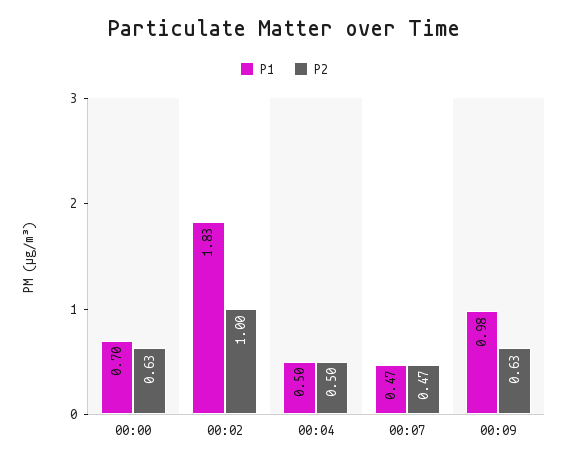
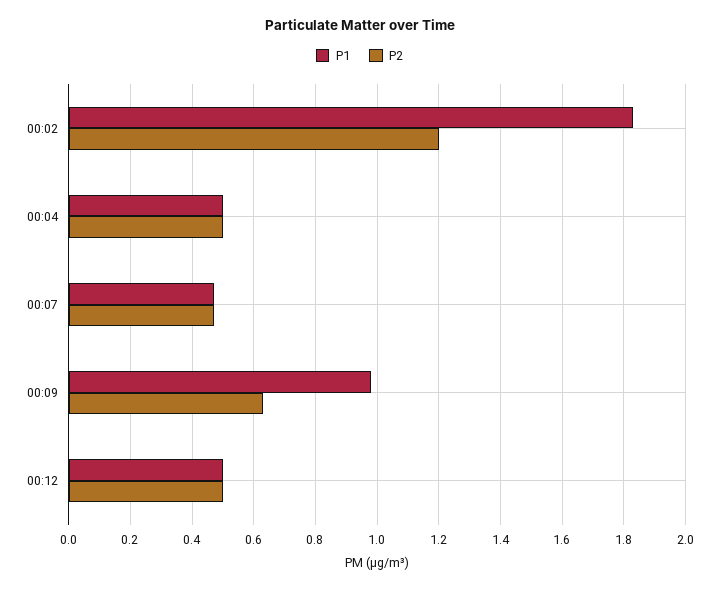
P1, 00:00: 0.7 -> none
P2, 00:00: 0.63 -> none
P2, 00:02: 1 -> 1.2
P1, 00:12: none -> 0.5
P2, 00:12: none -> 0.5

